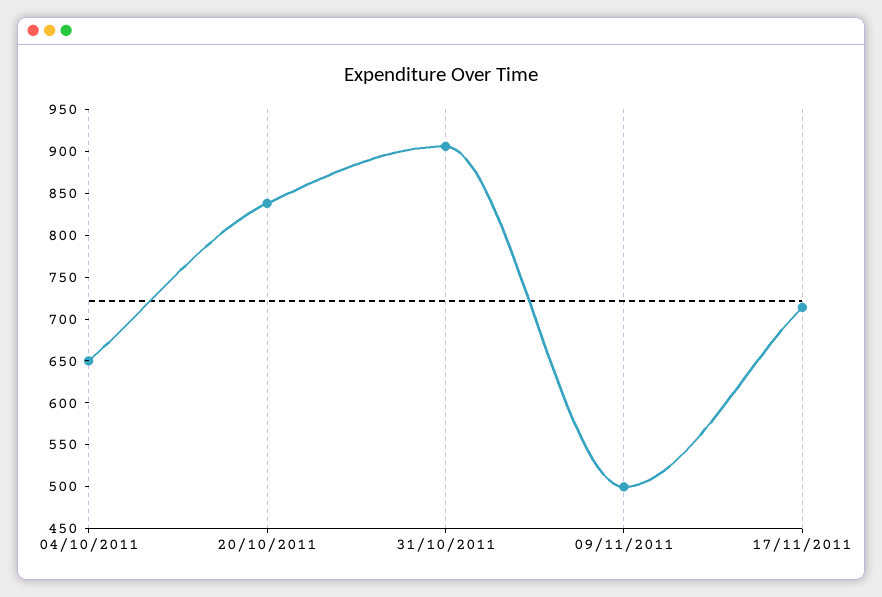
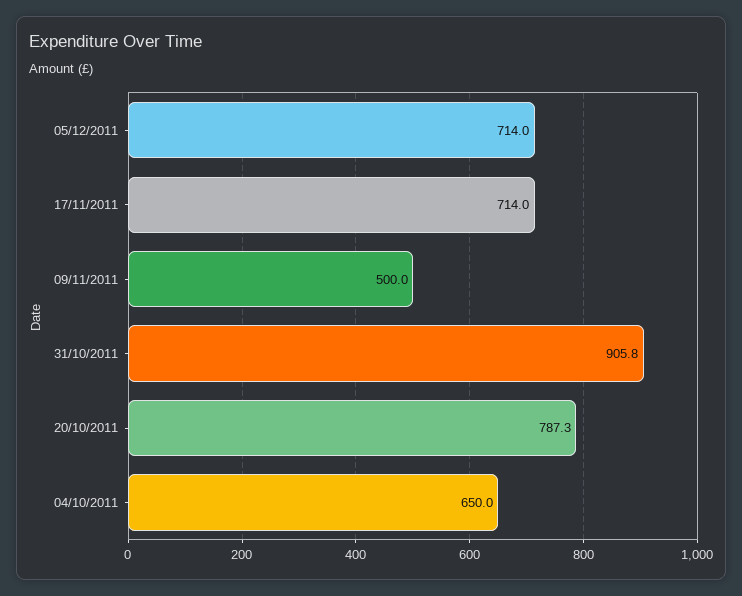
20/10/2011: 840 -> 787.3
05/12/2011: none -> 714

